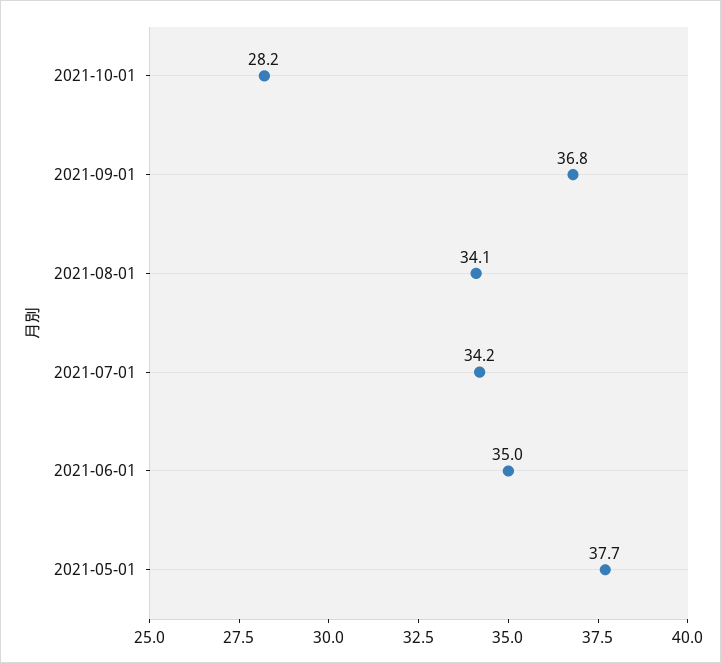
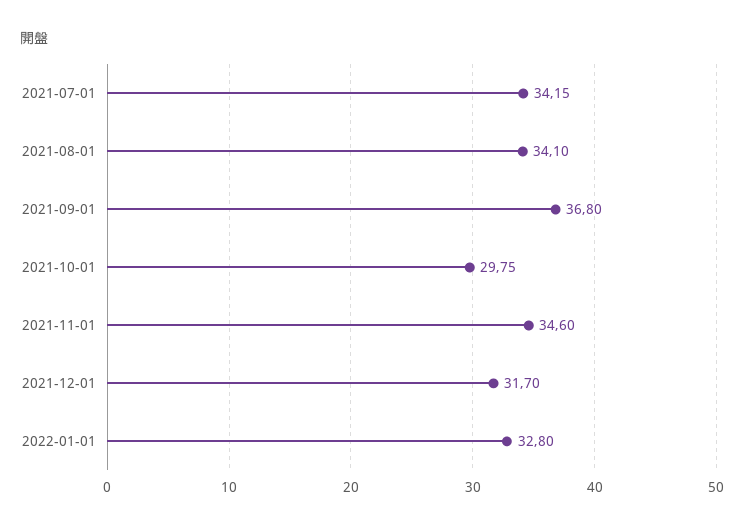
2021-10-01: 28.2 -> 29.75
2021-06-01: 35 -> none
2021-05-01: 37.7 -> none
2021-11-01: none -> 34.6
2021-12-01: none -> 31.7
2022-01-01: none -> 32.8

